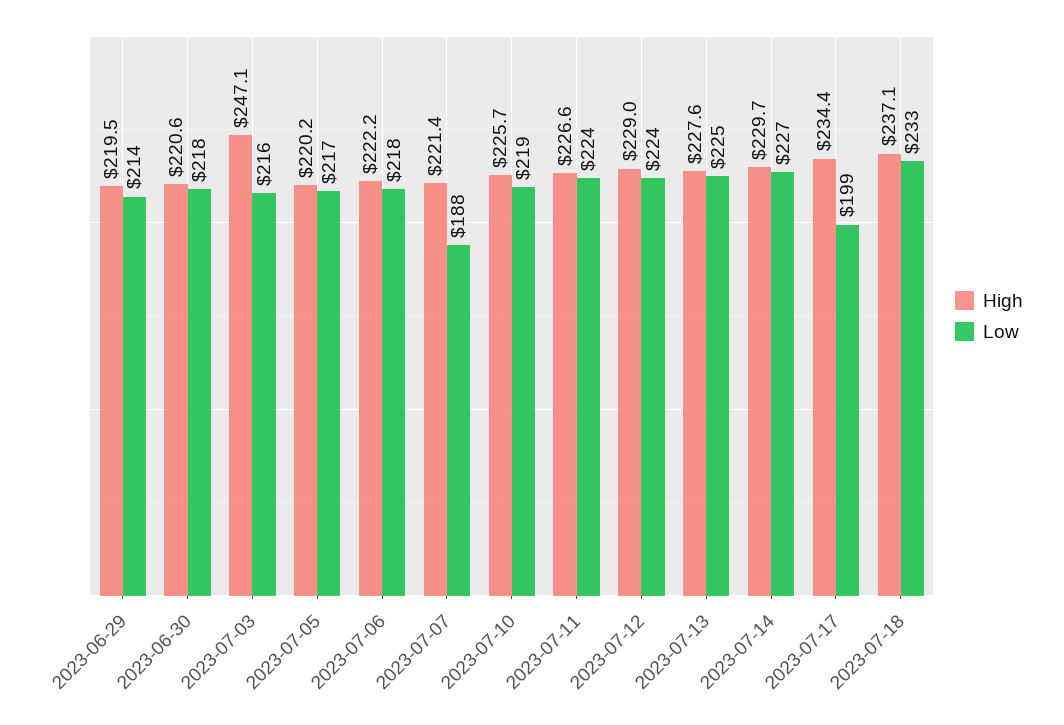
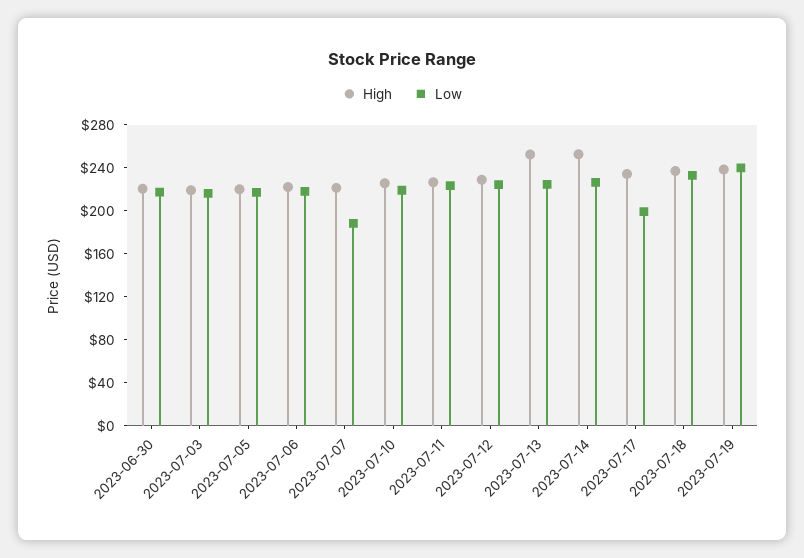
High, 2023-06-29: 219.5 -> none
Low, 2023-06-29: 214 -> none
High, 2023-07-03: 247.1 -> 220
High, 2023-07-13: 227.6 -> 250
High, 2023-07-14: 229.7 -> 250
High, 2023-07-19: none -> 240
Low, 2023-07-19: none -> 240

